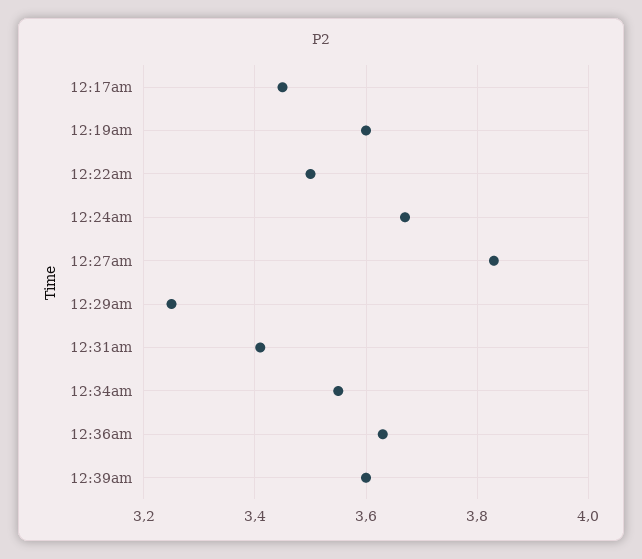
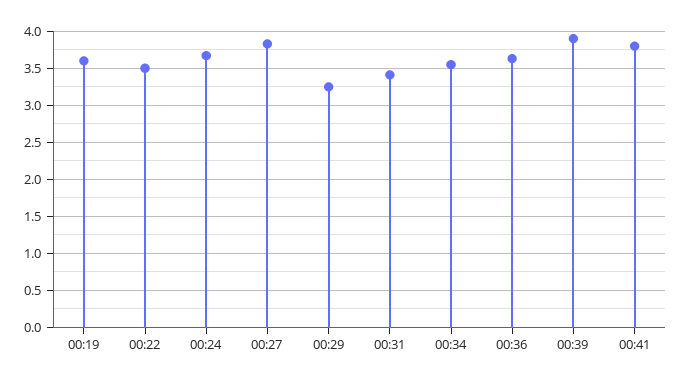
12:17am: 3.45 -> none
12:39am: 3.6 -> 3.9
00:41: none -> 3.8

